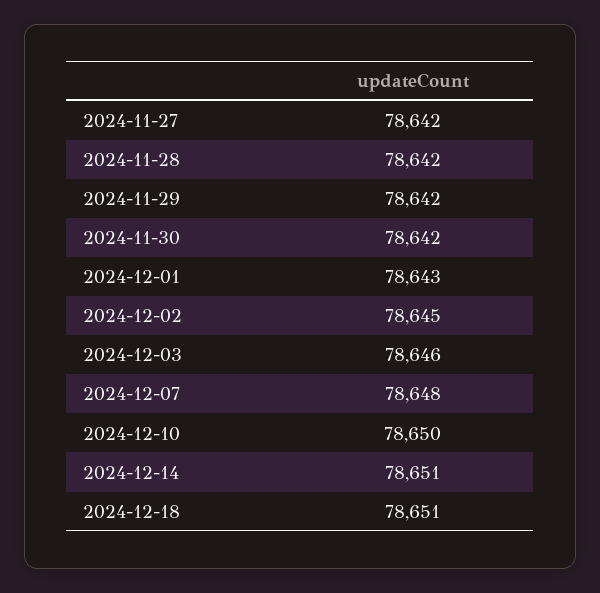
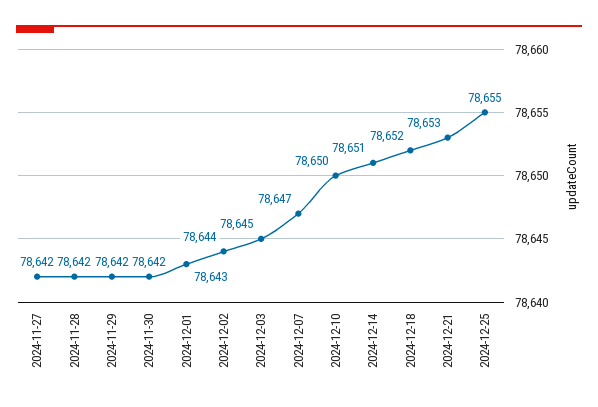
2024-12-02: 78645 -> 78644
2024-12-03: 78646 -> 78645
2024-12-07: 78648 -> 78647
2024-12-18: 78651 -> 78652
2024-12-21: none -> 78653
2024-12-25: none -> 78655

